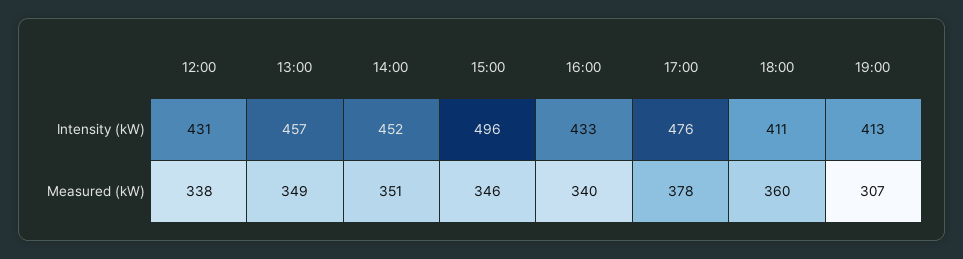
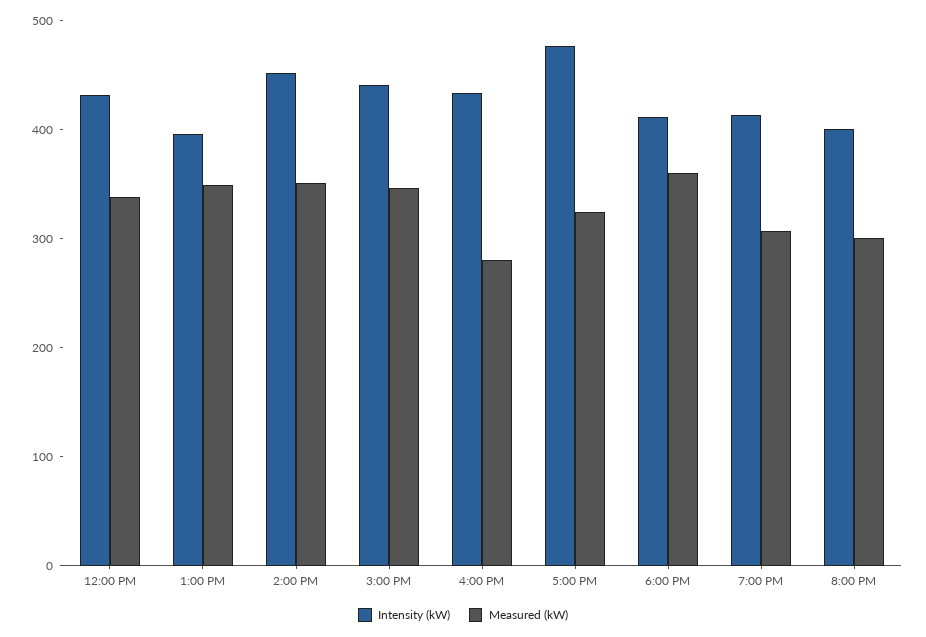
Intensity (kW), 13:00: 457 -> 400
Intensity (kW), 15:00: 496 -> 440
Measured (kW), 16:00: 340 -> 280
Measured (kW), 17:00: 378 -> 320
Intensity (kW), 8:00 PM: none -> 400
Measured (kW), 8:00 PM: none -> 300

